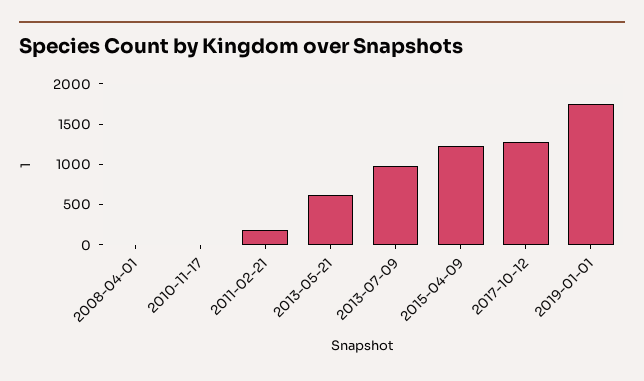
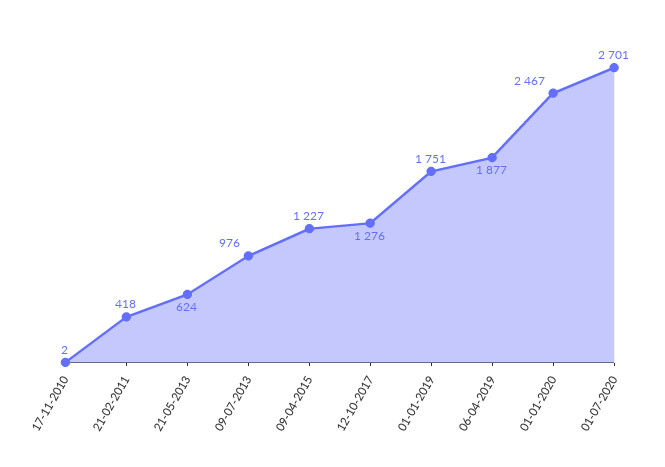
2008-04-01: 0 -> none
2011-02-21: 200 -> 418
06-04-2019: none -> 1877
01-01-2020: none -> 2467
01-07-2020: none -> 2701

